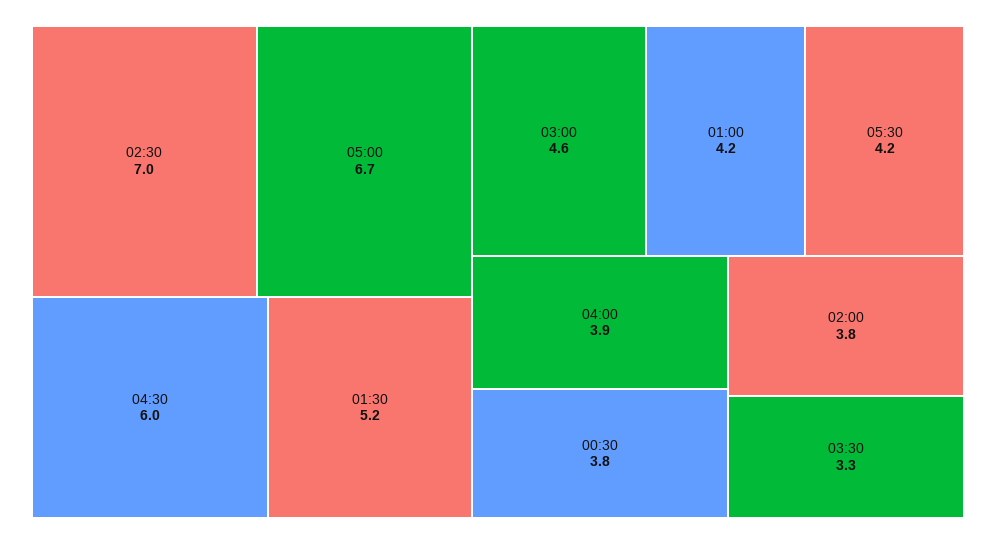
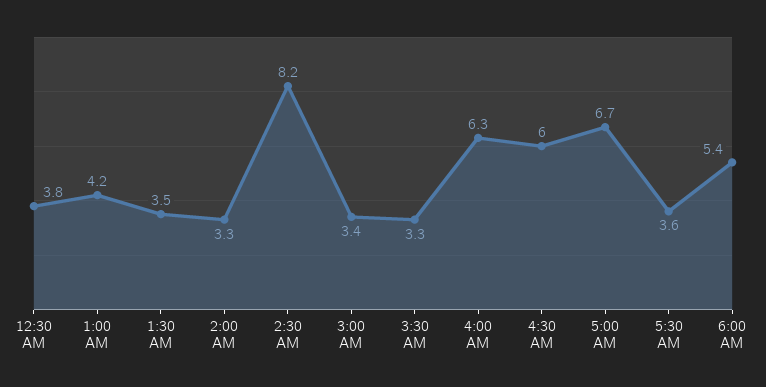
02:30: 7 -> 8.2
01:30: 5.2 -> 3.5
03:00: 4.6 -> 3.4
05:30: 4.2 -> 3.6
04:00: 3.9 -> 6.3
02:00: 3.8 -> 3.3
6:00 AM: none -> 5.4

